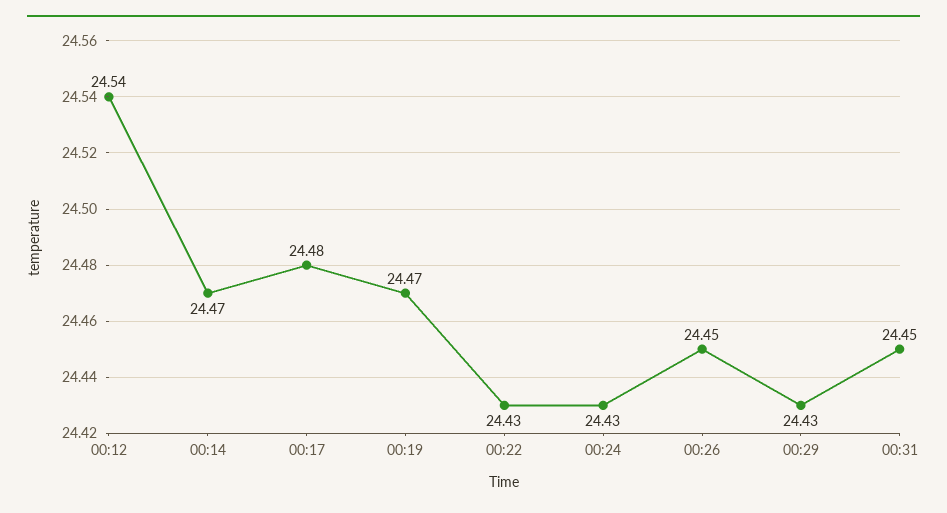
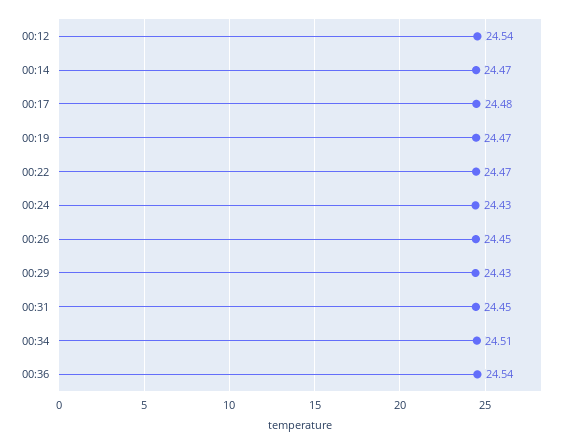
00:22: 24.43 -> 24.47
00:34: none -> 24.51
00:36: none -> 24.54

